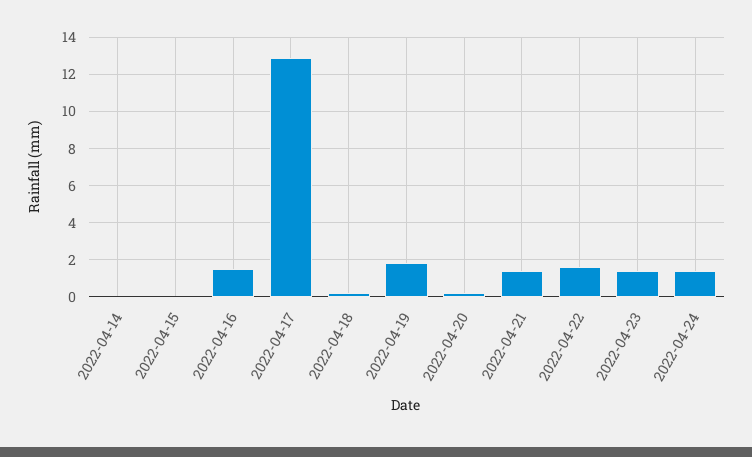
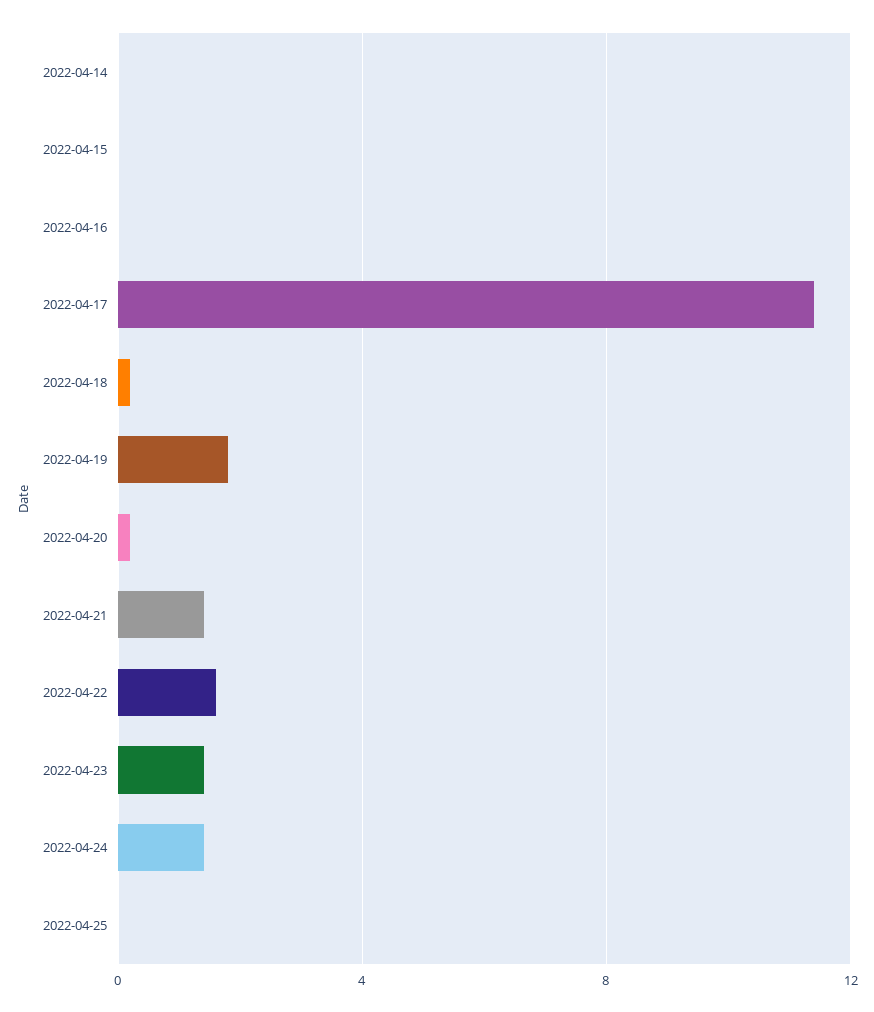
2022-04-16: 1.5 -> 0
2022-04-17: 13 -> 11.5
2022-04-25: none -> 0

